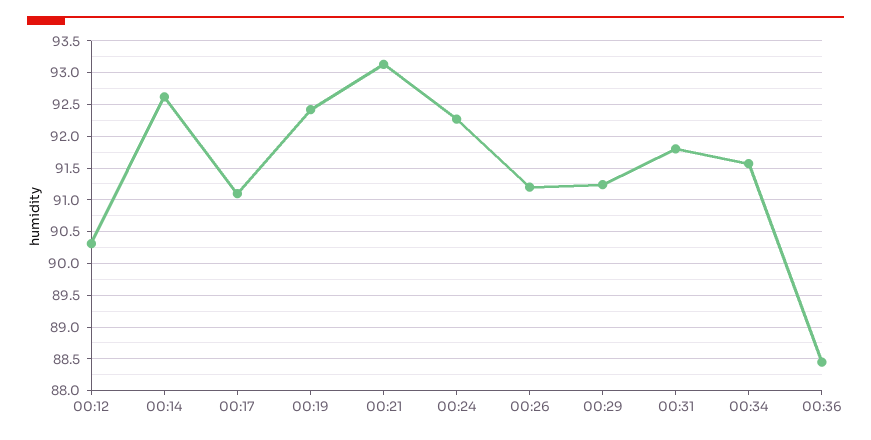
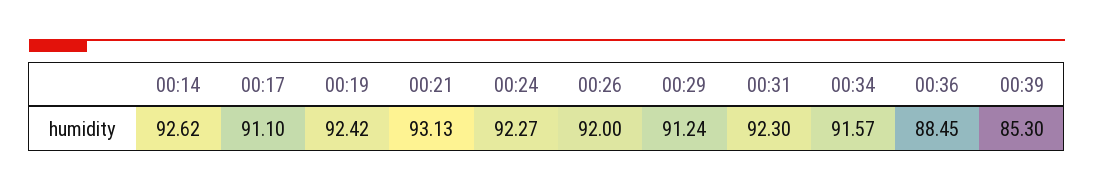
00:12: 90.3 -> none
00:26: 91.2 -> 92
00:31: 91.8 -> 92.3
00:39: none -> 85.3

